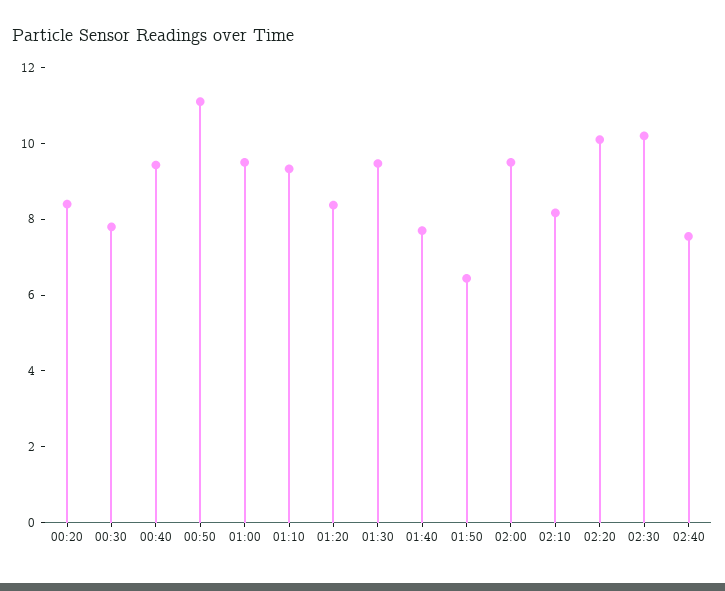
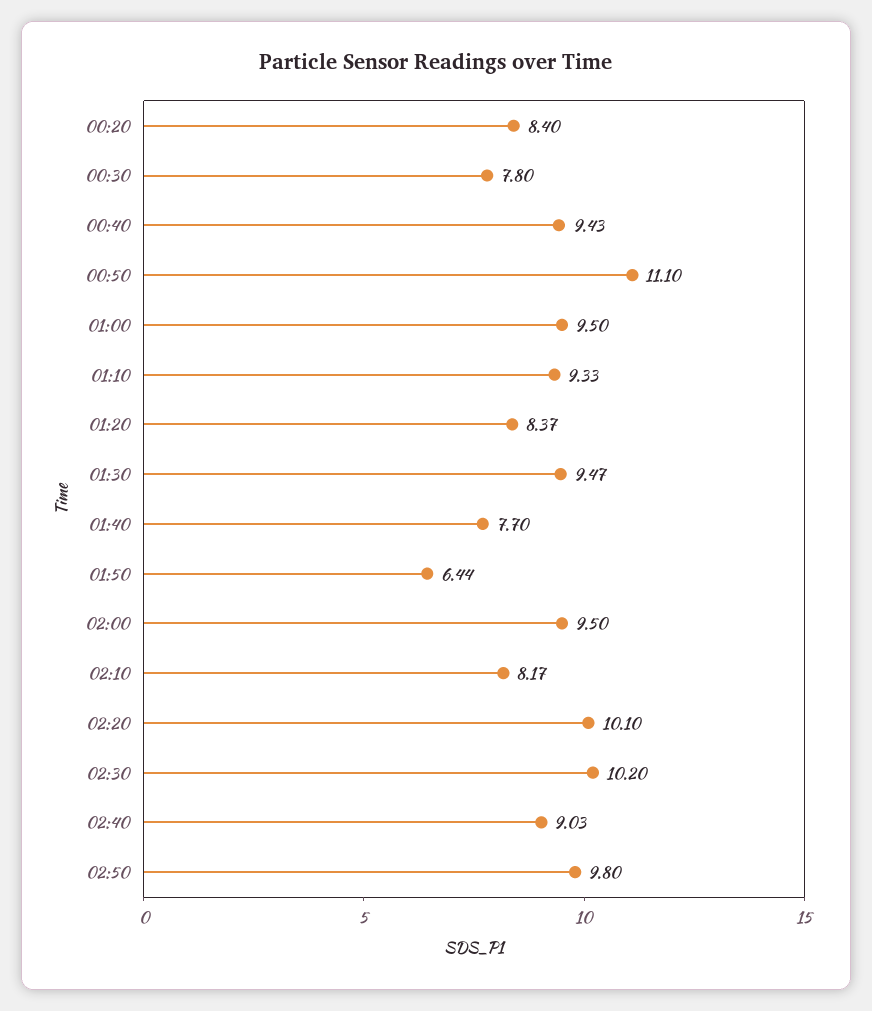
02:40: 7.5 -> 9.03
02:50: none -> 9.8

